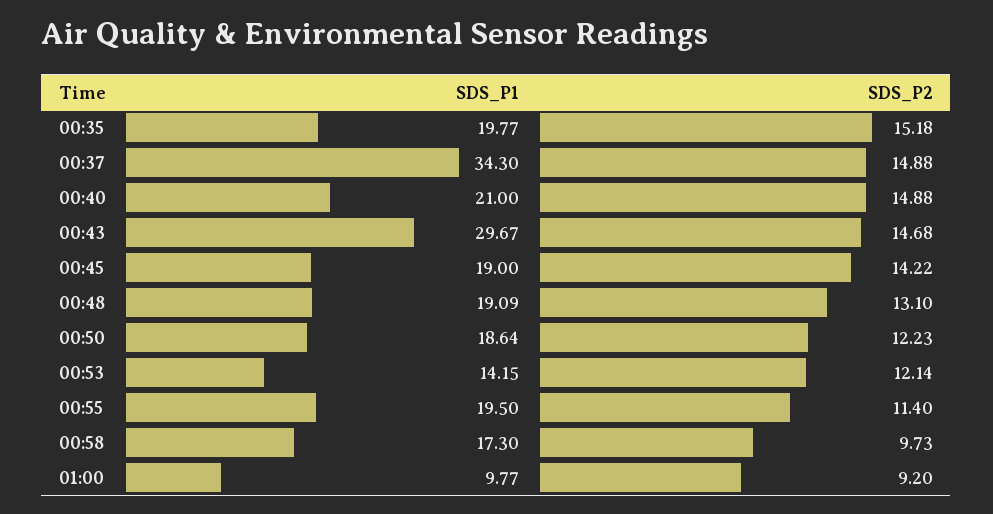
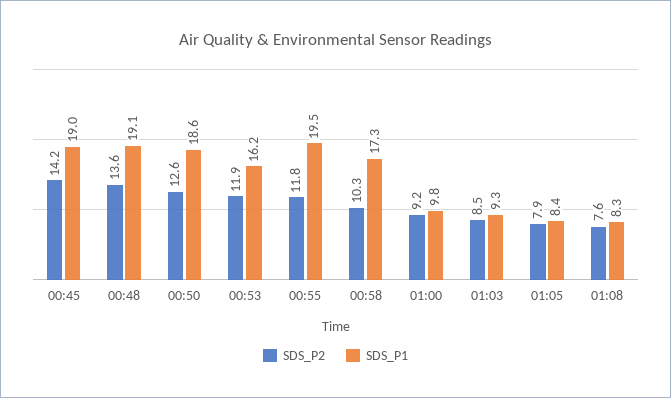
SDS_P1, 00:35: 19.77 -> none
SDS_P2, 00:35: 15.18 -> none
SDS_P1, 00:37: 34.3 -> none
SDS_P2, 00:37: 14.88 -> none
SDS_P1, 00:40: 21 -> none
SDS_P2, 00:40: 14.88 -> none
SDS_P1, 00:43: 29.67 -> none
SDS_P2, 00:43: 14.68 -> none
SDS_P2, 00:48: 13.1 -> 13.6
SDS_P2, 00:50: 12.23 -> 12.6
SDS_P1, 00:53: 14.15 -> 16.2
SDS_P2, 00:53: 12.14 -> 11.9
SDS_P2, 00:55: 11.4 -> 11.8
SDS_P2, 00:58: 9.73 -> 10.3
SDS_P2, 01:03: none -> 8.5
SDS_P1, 01:03: none -> 9.3
SDS_P2, 01:05: none -> 7.9
SDS_P1, 01:05: none -> 8.4
SDS_P2, 01:08: none -> 7.6
SDS_P1, 01:08: none -> 8.3

